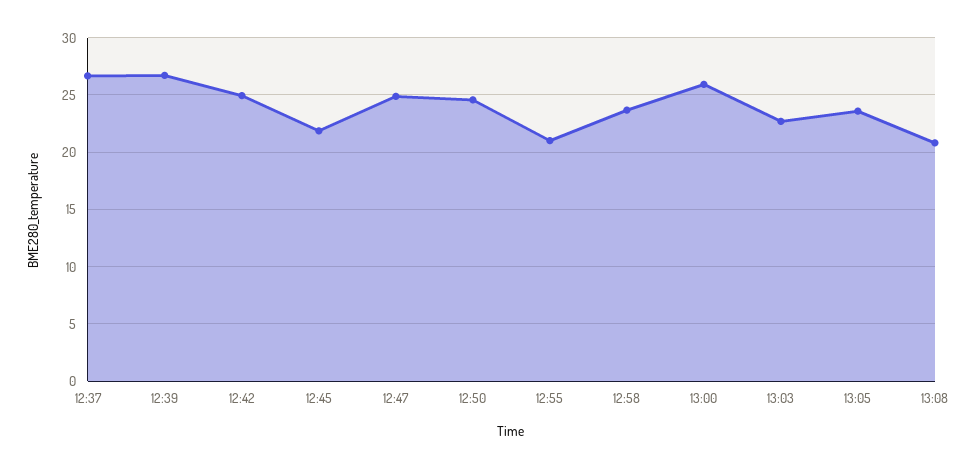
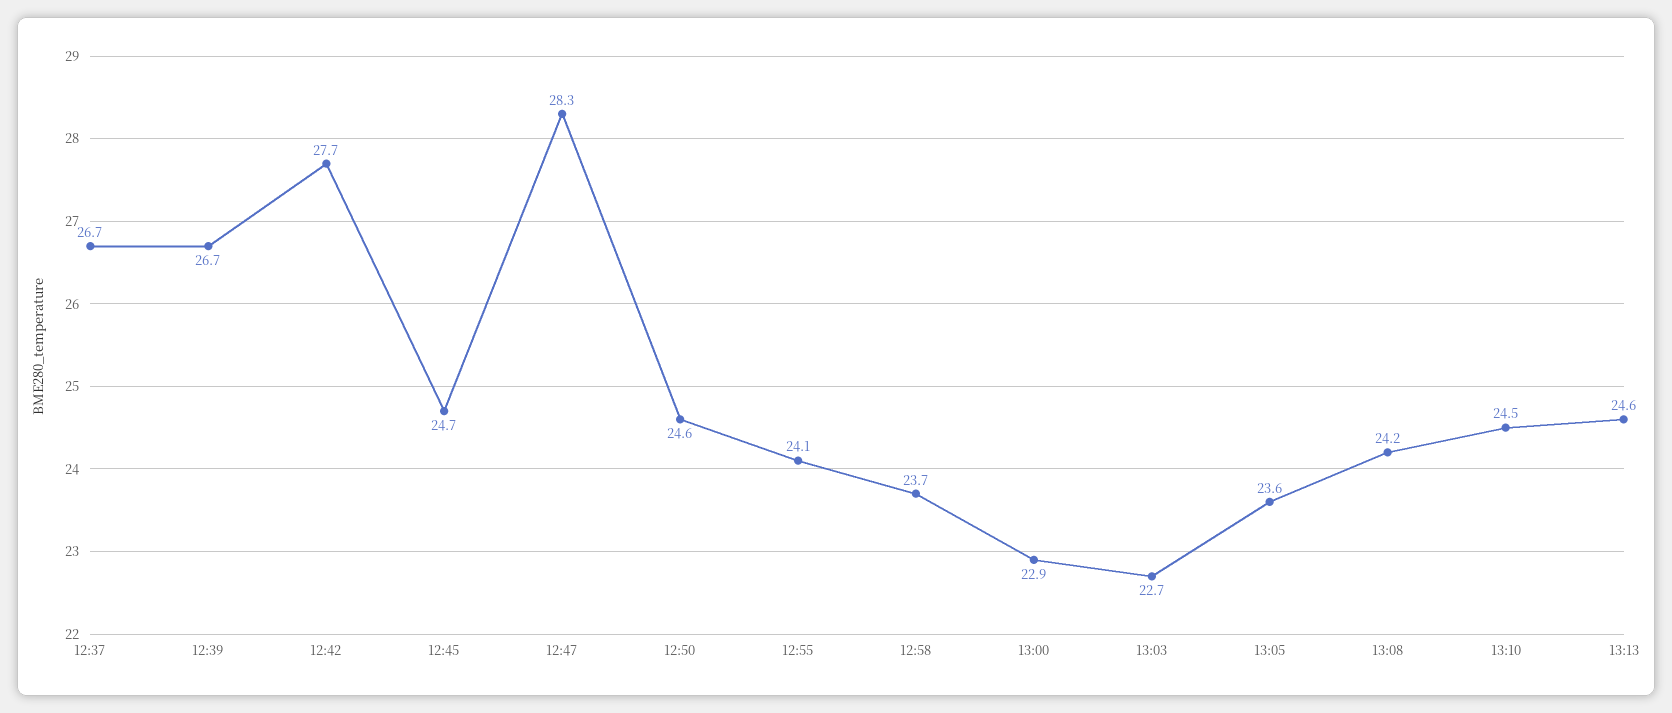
12:42: 25 -> 27.7
12:45: 22 -> 24.7
12:47: 25 -> 28.3
12:55: 21 -> 24.1
13:00: 26 -> 22.9
13:08: 21 -> 24.2
13:10: none -> 24.5
13:13: none -> 24.6

